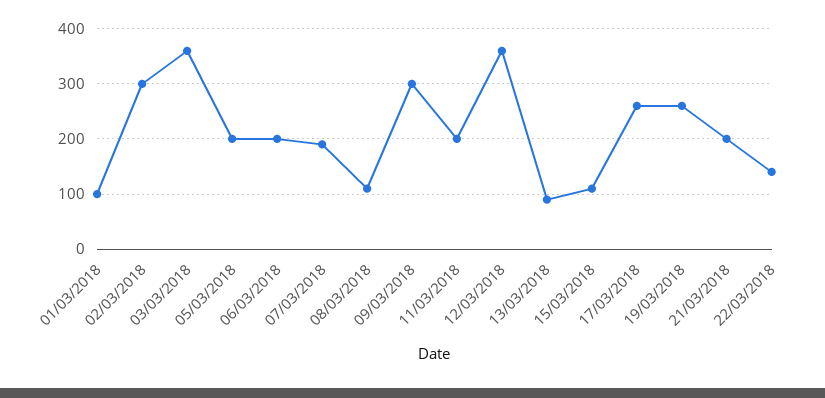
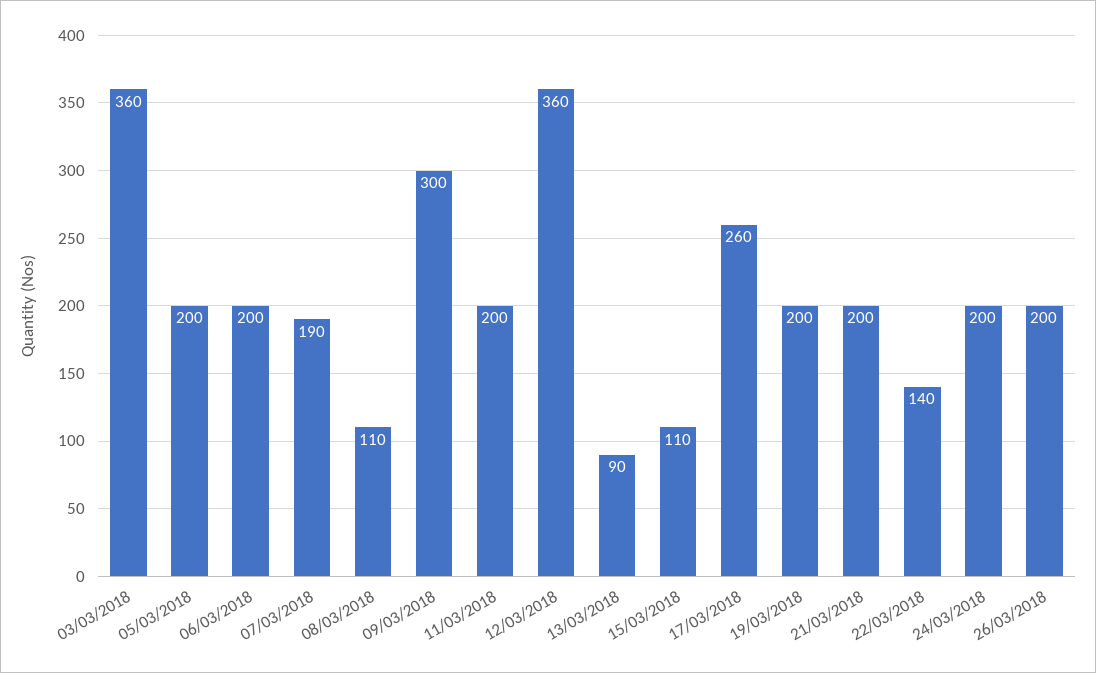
01/03/2018: 100 -> none
02/03/2018: 300 -> none
19/03/2018: 260 -> 200
24/03/2018: none -> 200
26/03/2018: none -> 200

